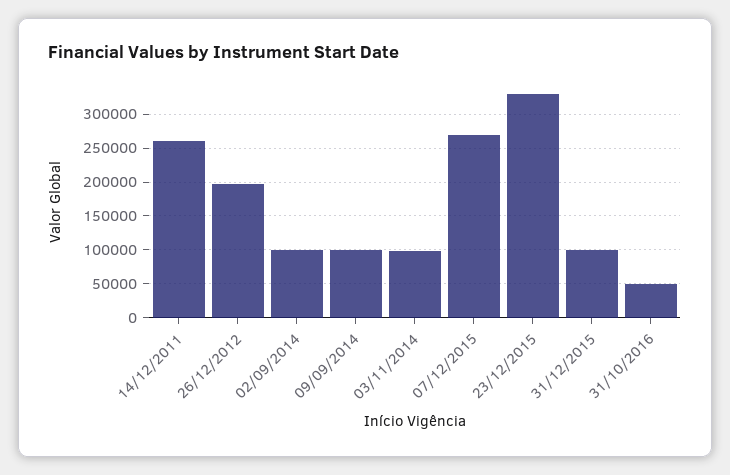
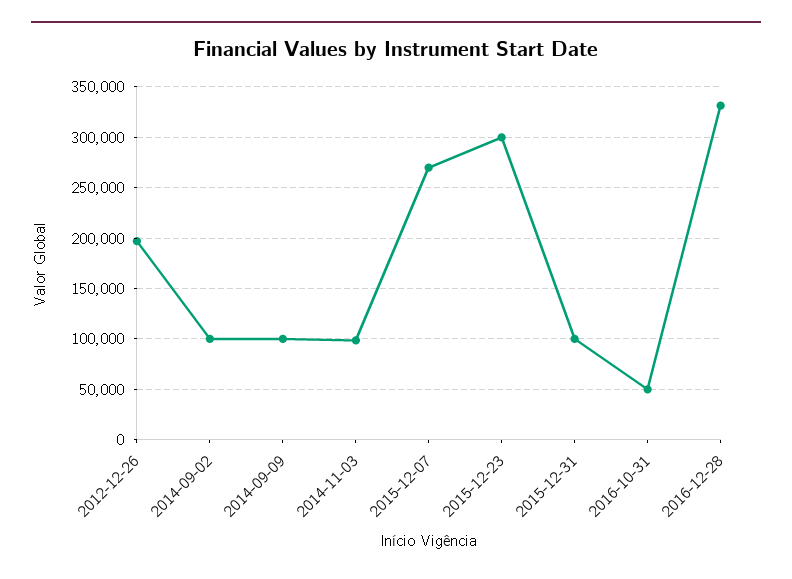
14/12/2011: 260000 -> none
23/12/2015: 330000 -> 300000
2016-12-28: none -> 330000

